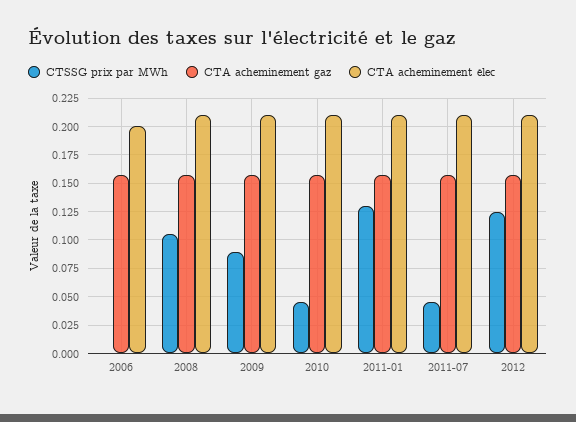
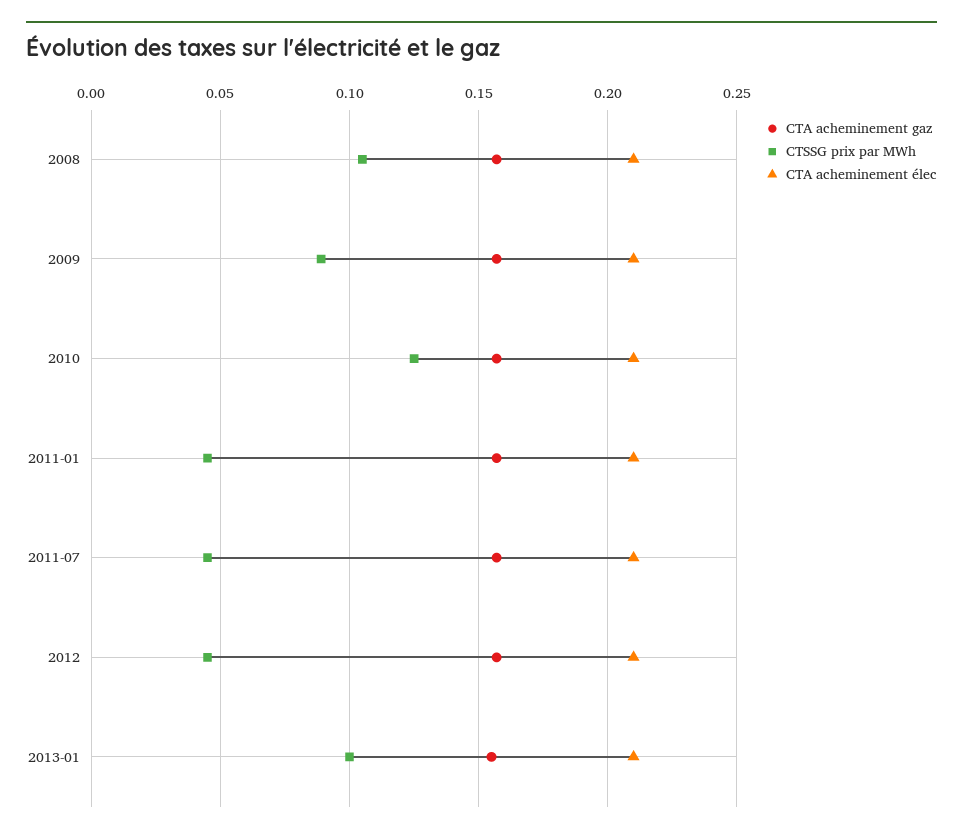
CTSSG prix par MWh, 2006: 0 -> none
CTA acheminement gaz, 2006: 0.15 -> none
CTA acheminement élec, 2006: 0.2 -> none
CTSSG prix par MWh, 2010: 0.05 -> 0.125
CTSSG prix par MWh, 2011-01: 0.125 -> 0.045
CTSSG prix par MWh, 2012: 0.125 -> 0.045
CTA acheminement gaz, 2013-01: none -> 0.155
CTSSG prix par MWh, 2013-01: none -> 0.1
CTA acheminement élec, 2013-01: none -> 0.21

